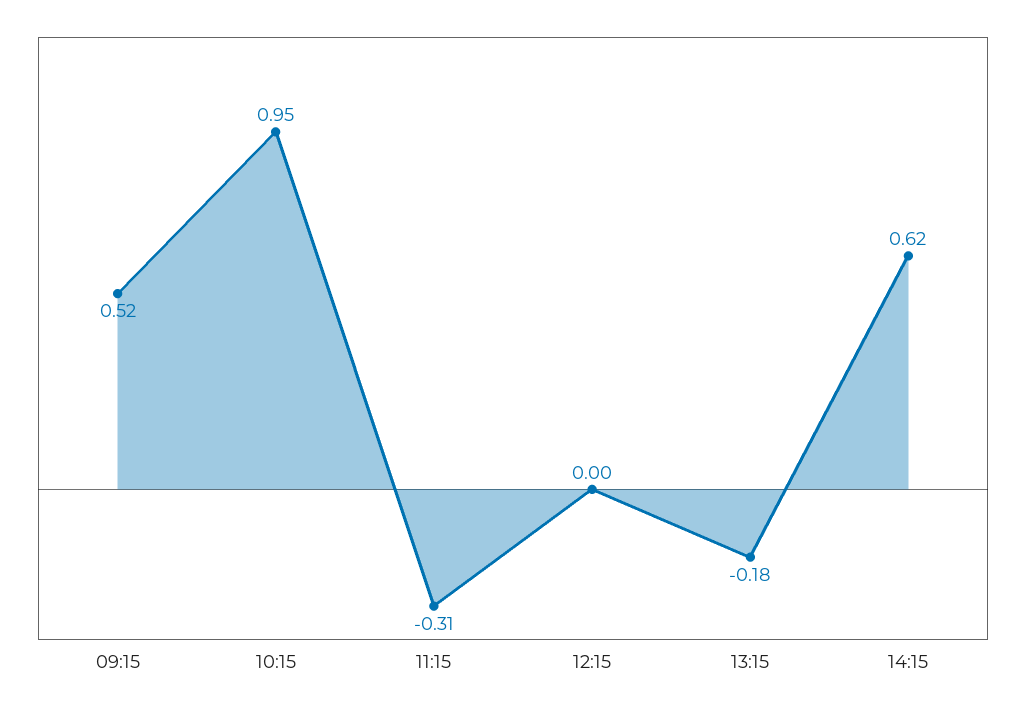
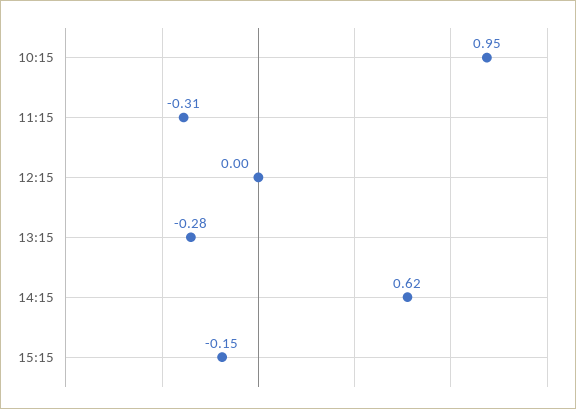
09:15: 0.52 -> none
13:15: -0.18 -> -0.28
15:15: none -> -0.15

